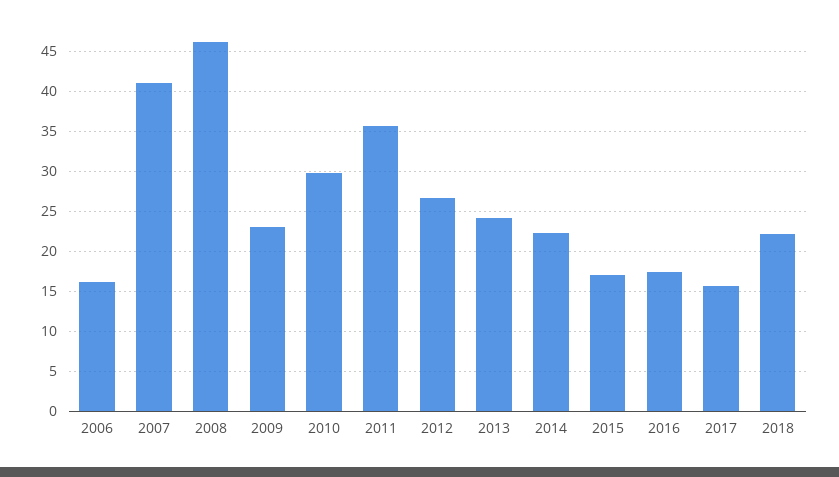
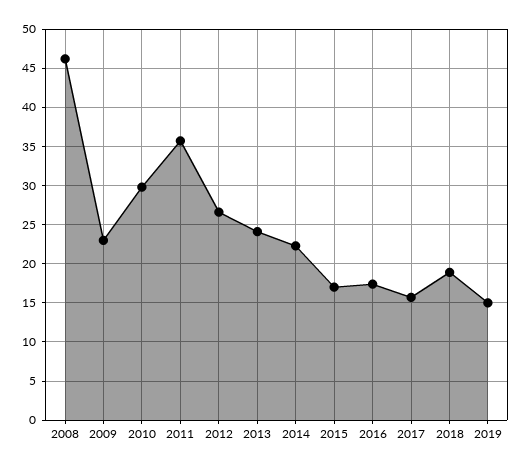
2006: 16 -> none
2007: 41 -> none
2018: 22 -> 19
2019: none -> 15

